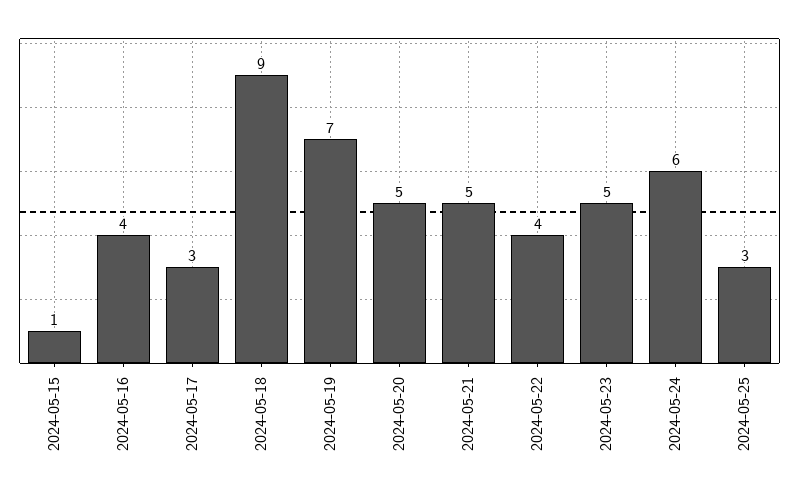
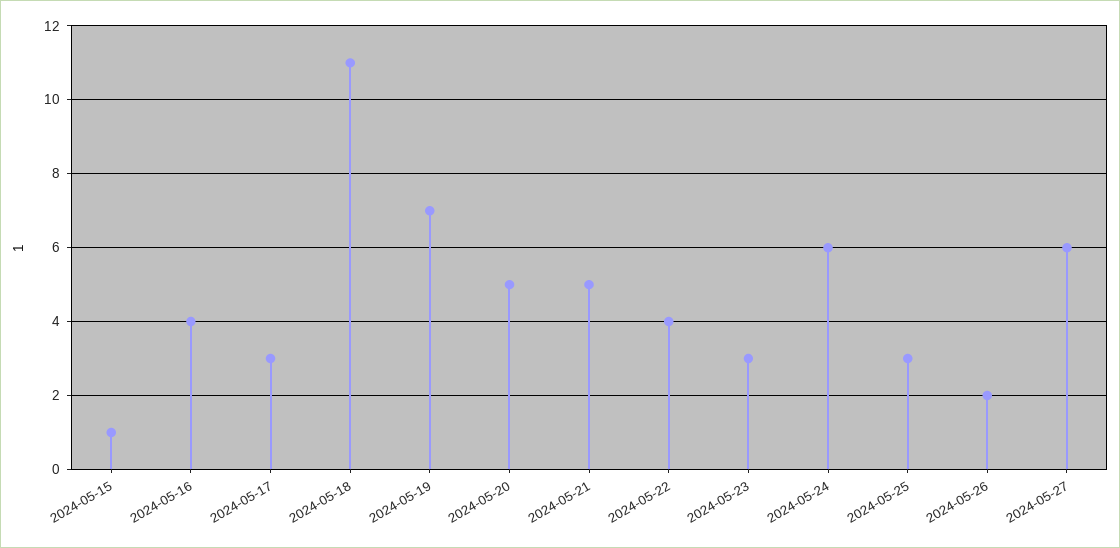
2024-05-18: 9 -> 11
2024-05-23: 5 -> 3
2024-05-26: none -> 2
2024-05-27: none -> 6

